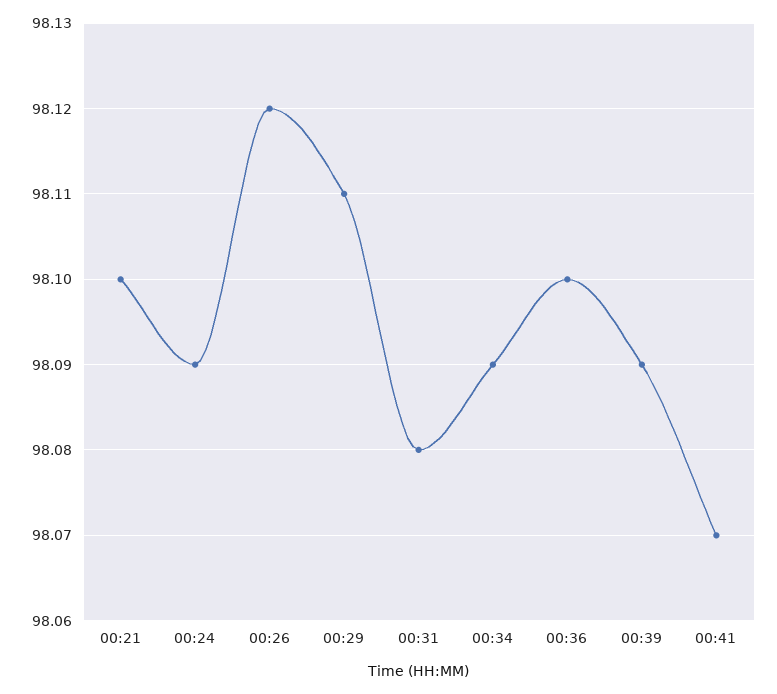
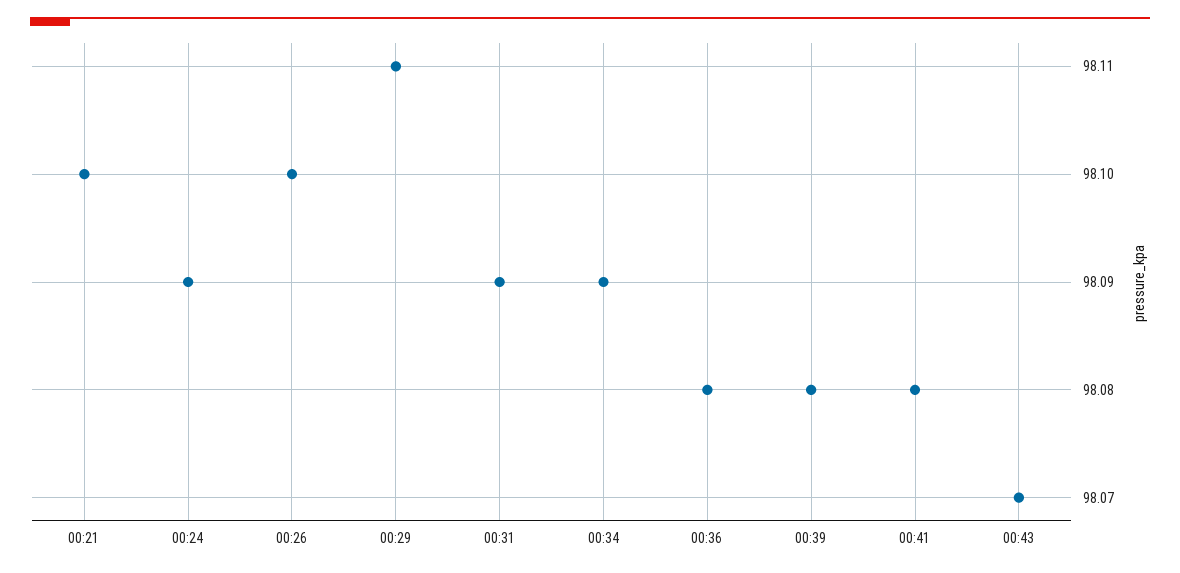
00:26: 98.12 -> 98.1
00:31: 98.08 -> 98.09
00:36: 98.1 -> 98.08
00:39: 98.09 -> 98.08
00:41: 98.07 -> 98.08
00:43: none -> 98.07

